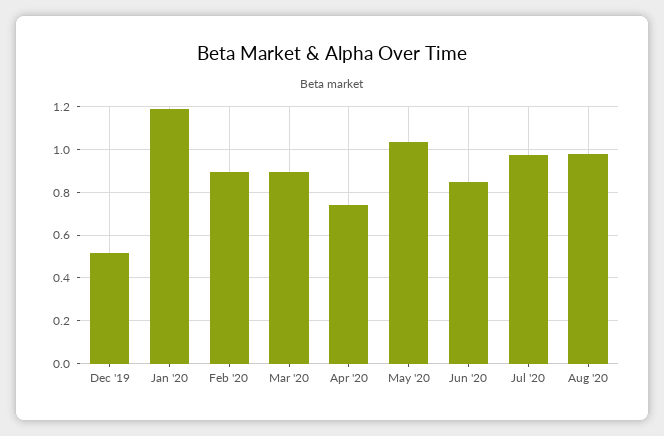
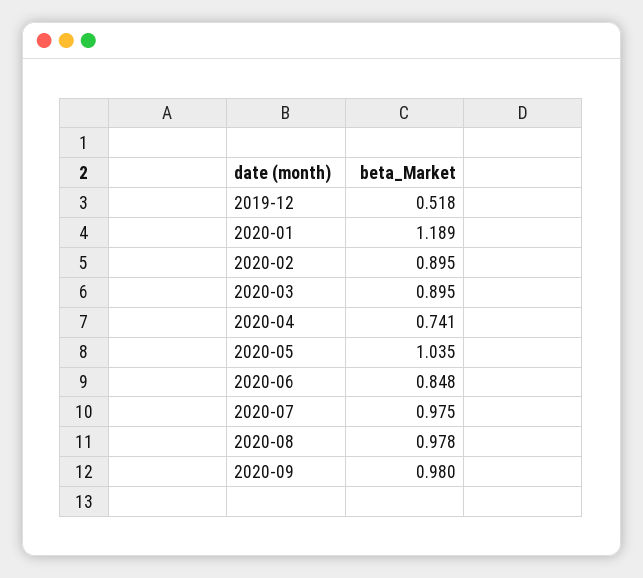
2020-09: none -> 0.98

